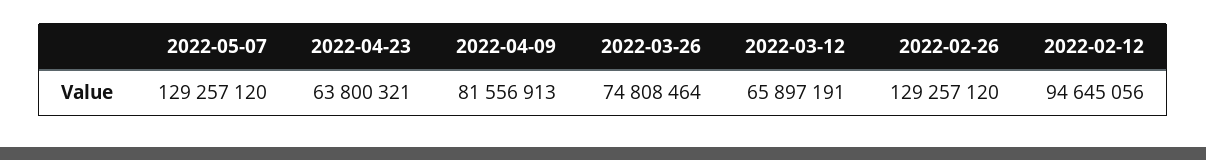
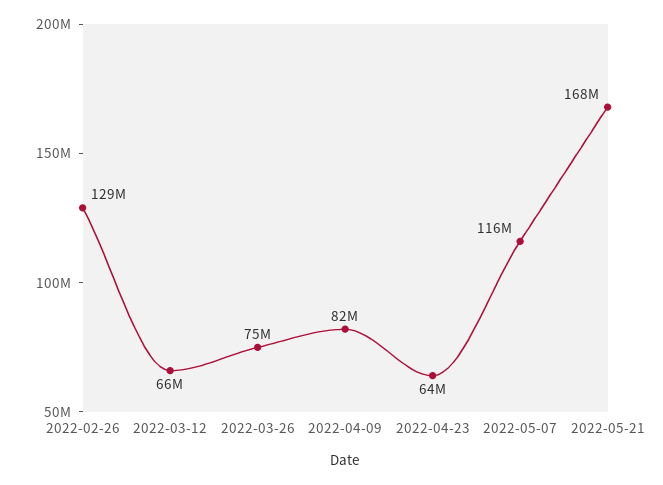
2022-05-07: 129257120 -> 116000000
2022-02-12: 94645056 -> none
2022-05-21: none -> 168000000

